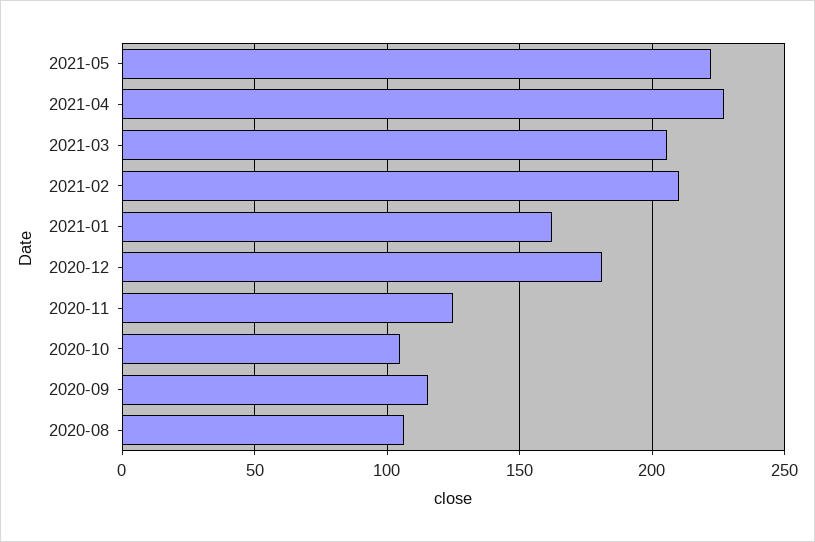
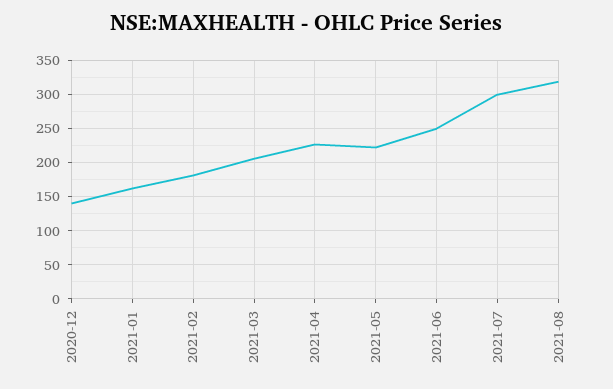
2021-02: 210 -> 180
2020-12: 180 -> 140
2020-11: 125 -> none
2020-10: 105 -> none
2020-09: 115 -> none
2020-08: 105 -> none
2021-06: none -> 250
2021-07: none -> 300
2021-08: none -> 320

